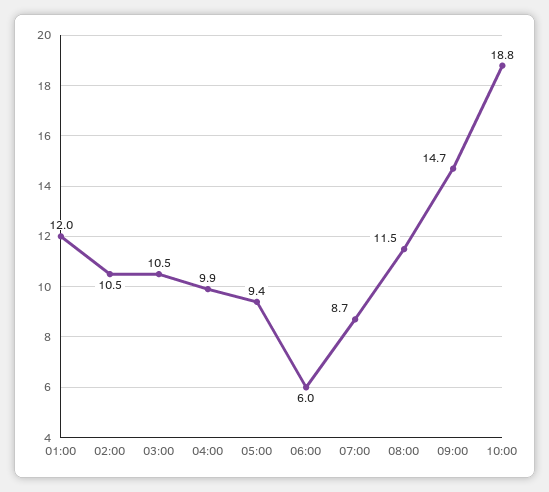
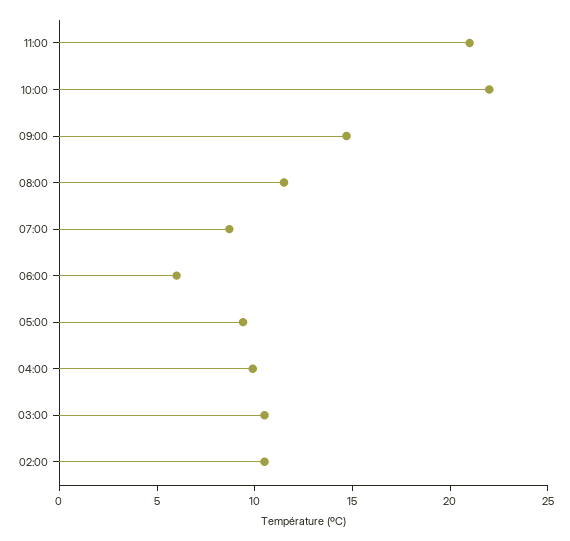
01:00: 12 -> none
10:00: 18.8 -> 22
11:00: none -> 21

